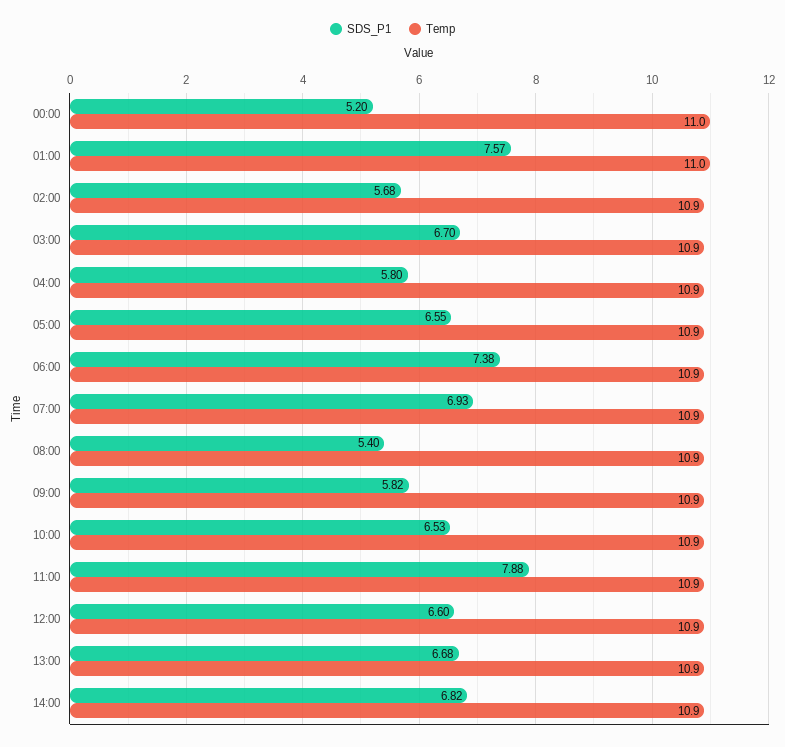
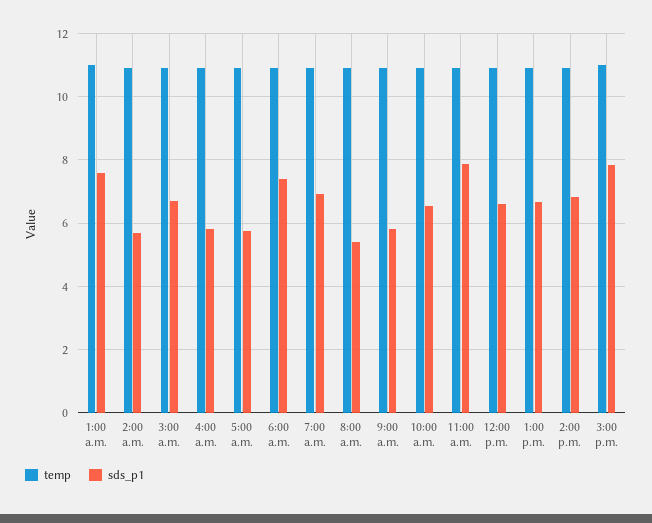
SDS_P1, 00:00: 5.2 -> none
Temp, 00:00: 11 -> none
SDS_P1, 05:00: 6.55 -> 5.8
Temp, 3:00 p.m.: none -> 11
SDS_P1, 3:00 p.m.: none -> 7.8

